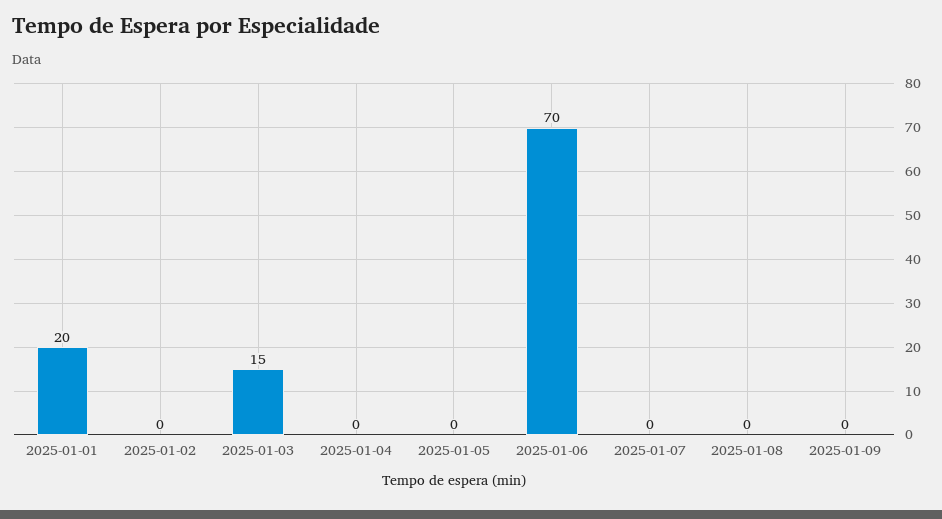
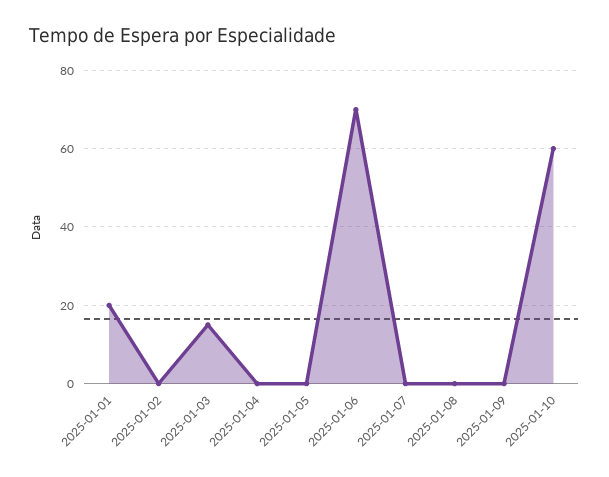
2025-01-10: none -> 60

